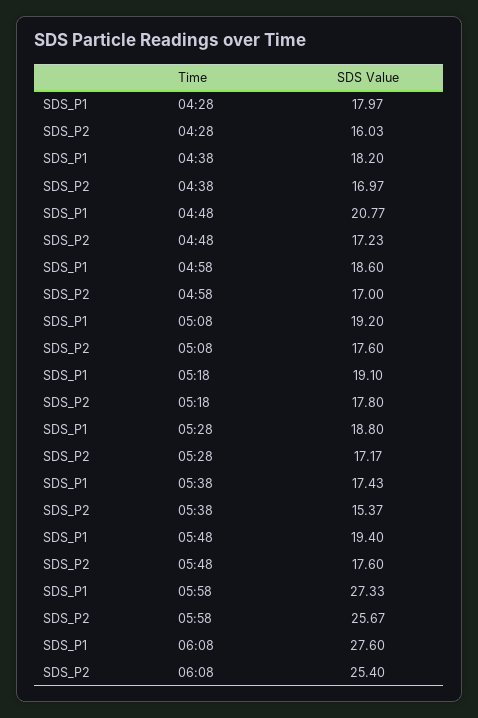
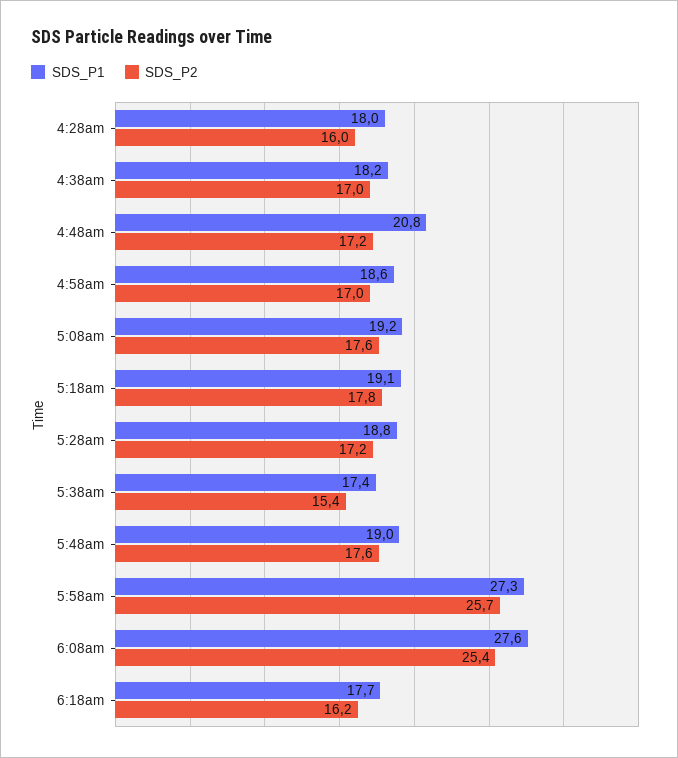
SDS_P1, 05:48: 19.4 -> 19
SDS_P1, 6:18am: none -> 17.7
SDS_P2, 6:18am: none -> 16.2

